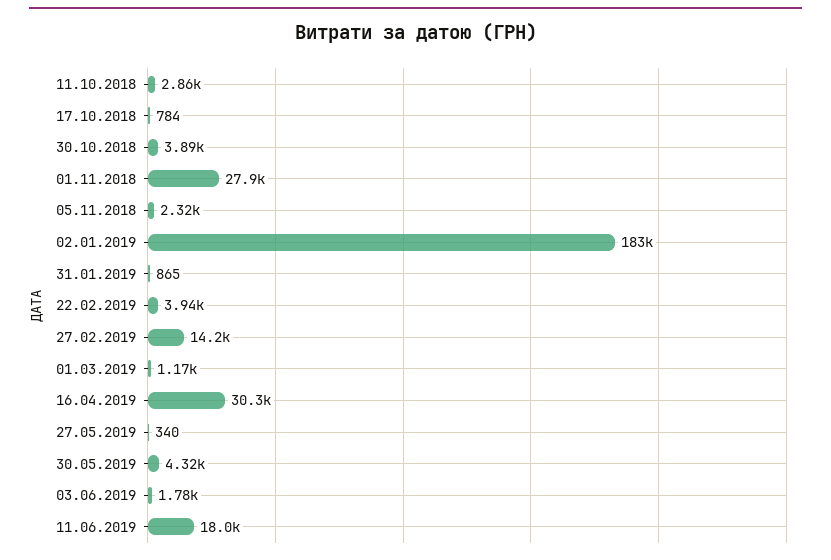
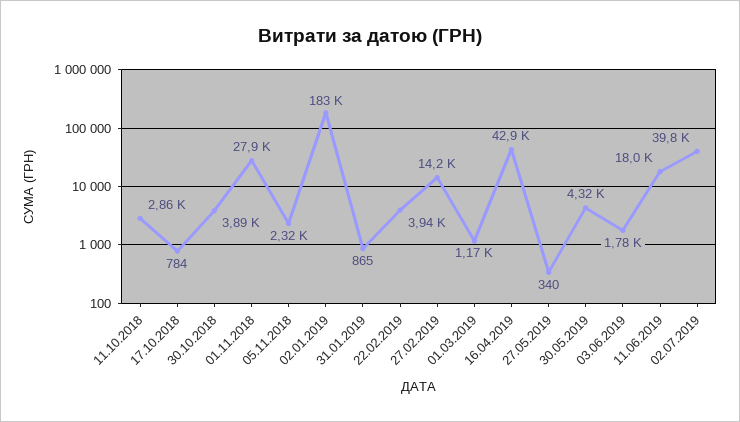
16.04.2019: 30300 -> 42900
02.07.2019: none -> 39800

